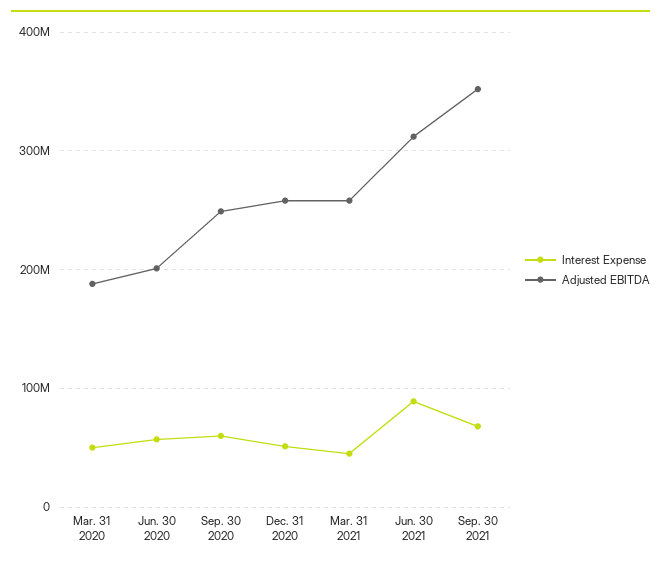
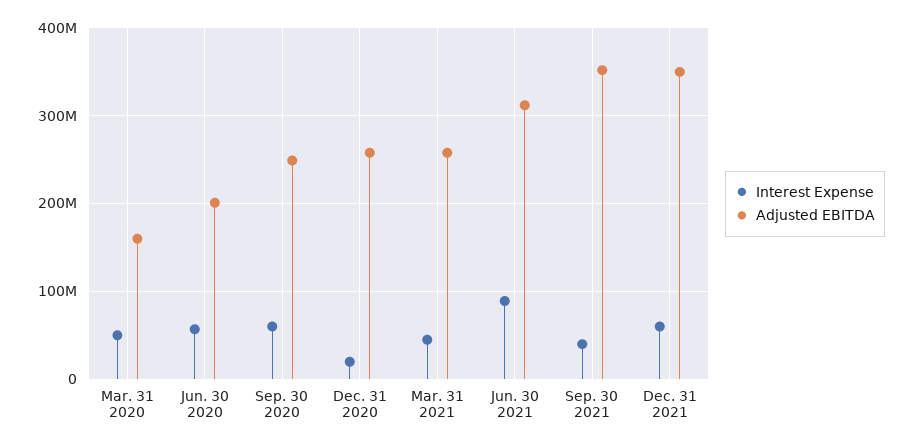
Adjusted EBITDA, Mar. 31 2020: 190000000 -> 160000000
Interest Expense, Dec. 31 2020: 50000000 -> 20000000
Interest Expense, Sep. 30 2021: 70000000 -> 40000000
Interest Expense, Dec. 31 2021: none -> 60000000
Adjusted EBITDA, Dec. 31 2021: none -> 350000000

